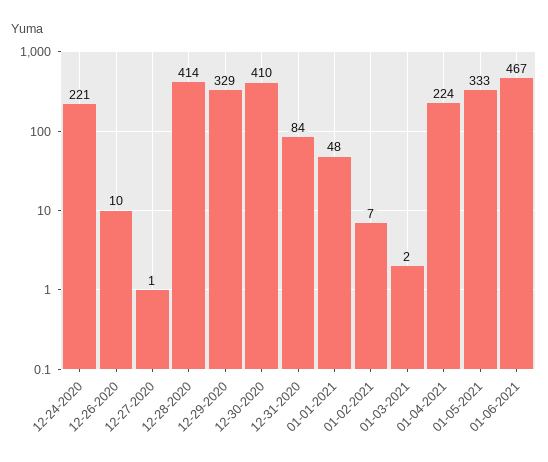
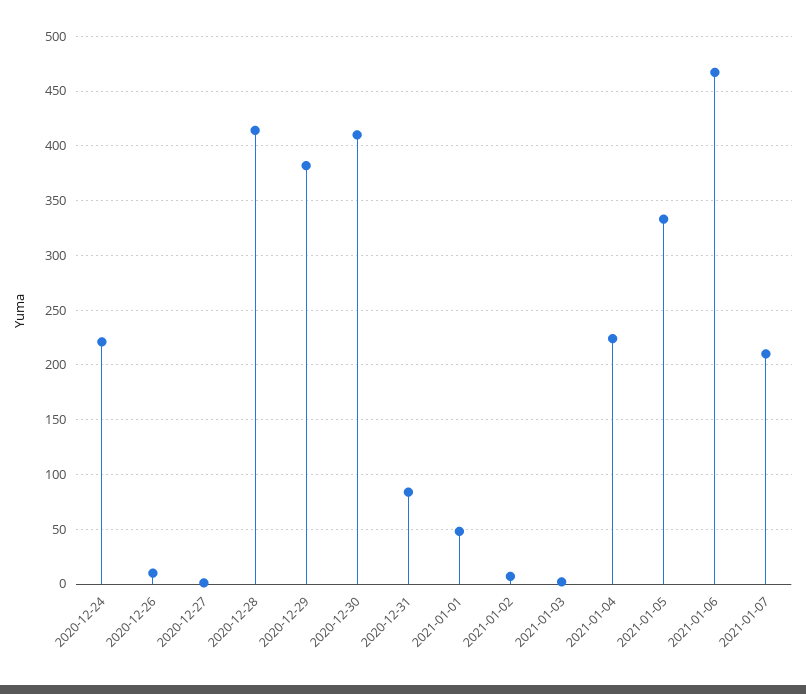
12-29-2020: 329 -> 380
2021-01-07: none -> 210

